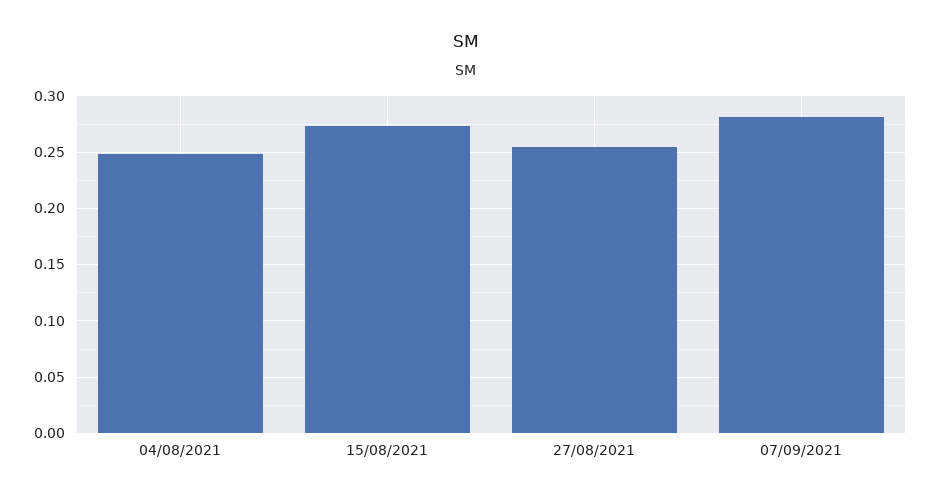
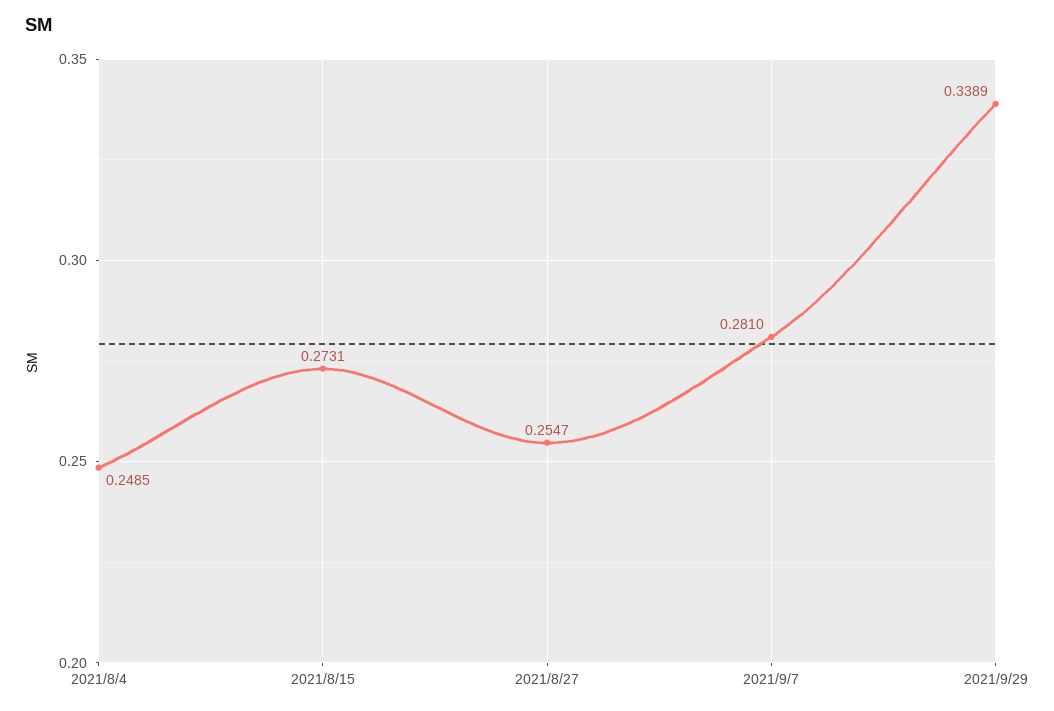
2021/9/29: none -> 0.3389

